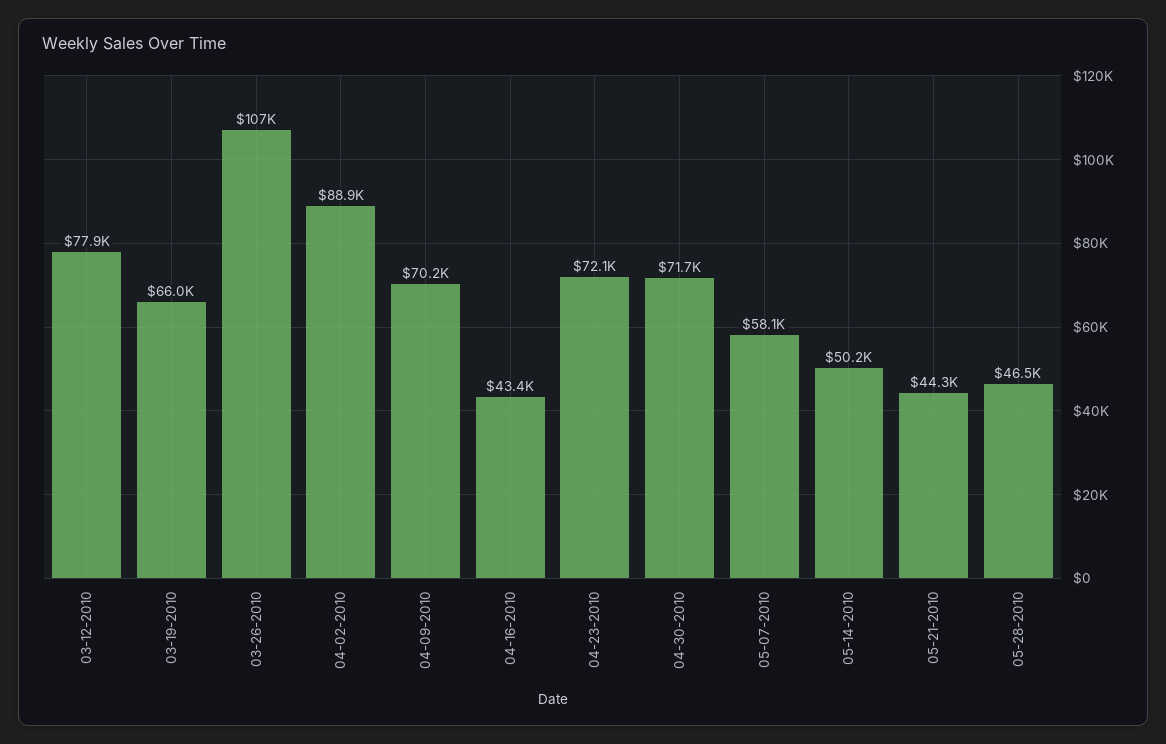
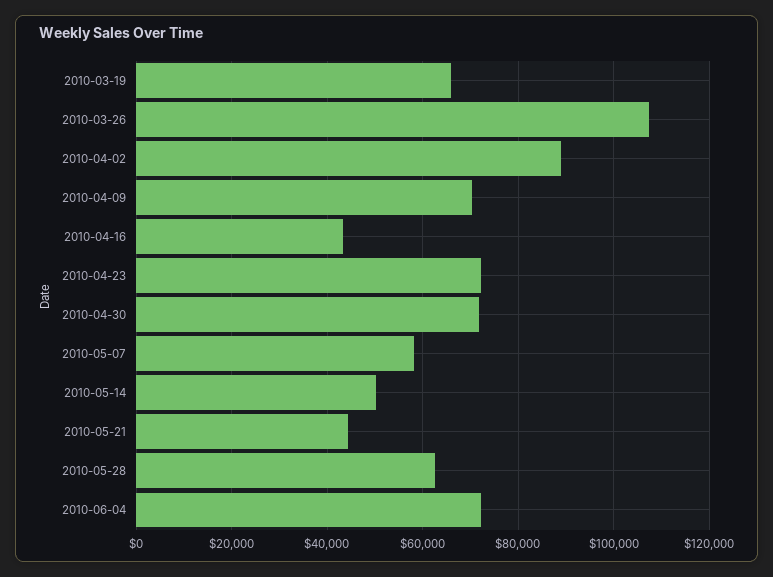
03-12-2010: 77900 -> none
05-28-2010: 46500 -> 62000
2010-06-04: none -> 72000

